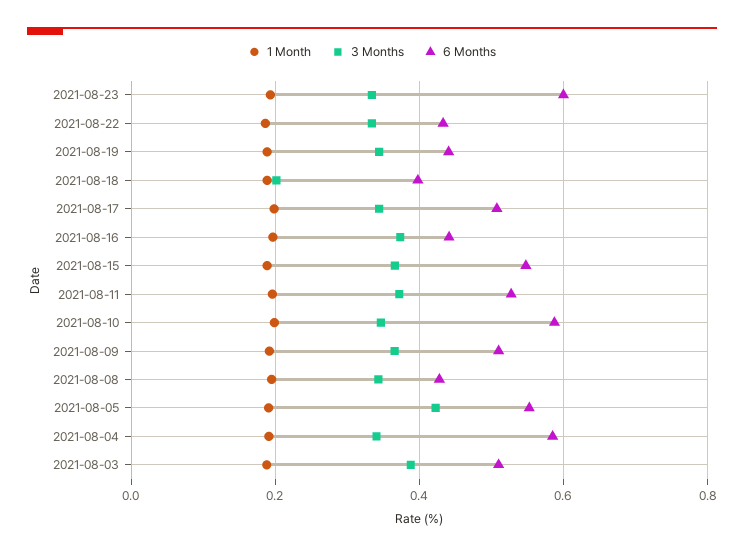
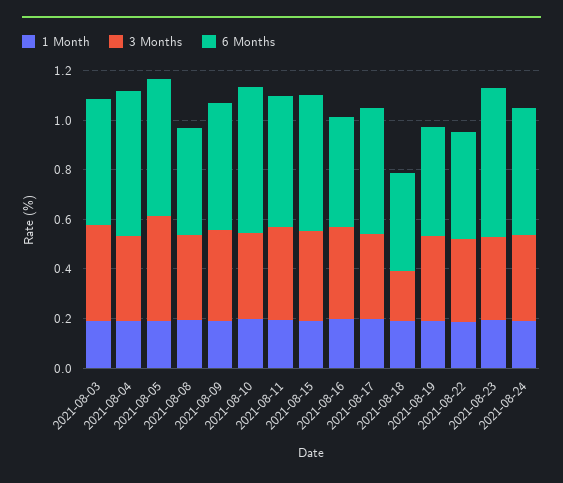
1 Month, 2021-08-24: none -> 0.2
3 Months, 2021-08-24: none -> 0.35
6 Months, 2021-08-24: none -> 0.5

